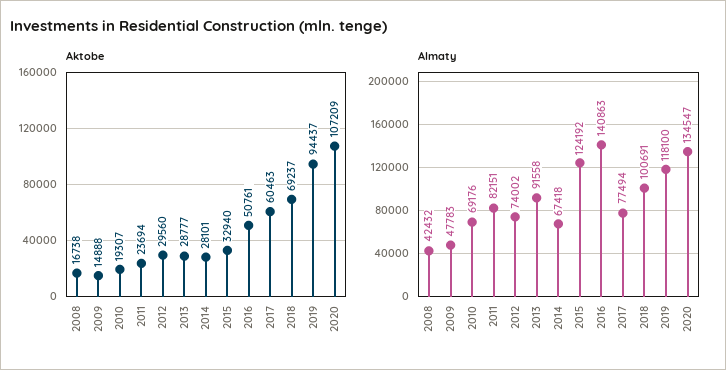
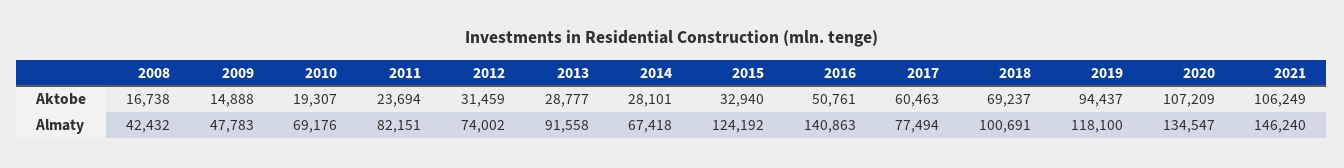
Aktobe, 2012: 29560 -> 31459
Aktobe, 2021: none -> 106249
Almaty, 2021: none -> 146240

